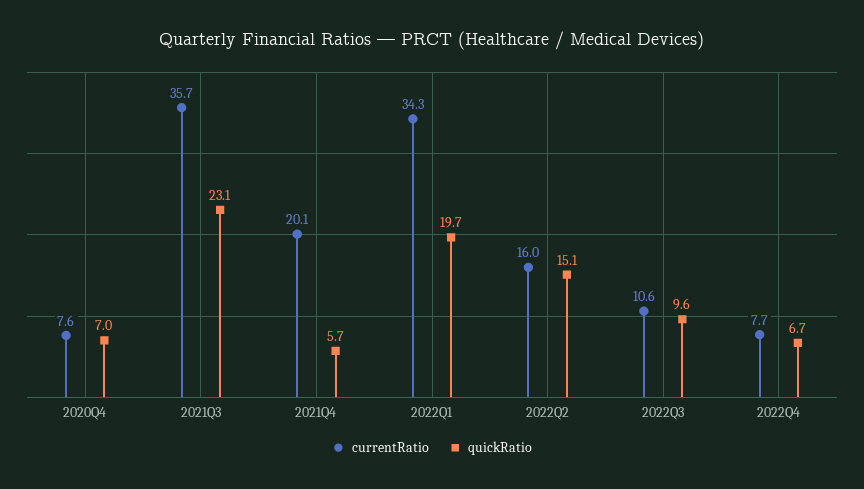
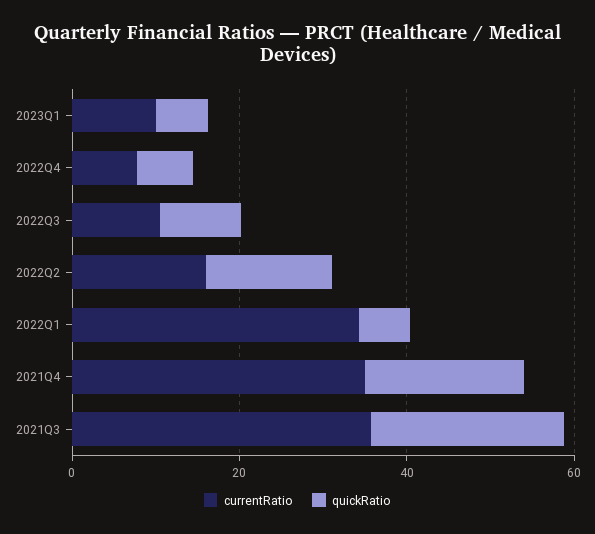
currentRatio, 2020Q4: 7.6 -> none
quickRatio, 2020Q4: 7 -> none
currentRatio, 2021Q4: 20.1 -> 35
quickRatio, 2021Q4: 5.7 -> 20
quickRatio, 2022Q1: 19.7 -> 5
currentRatio, 2023Q1: none -> 10
quickRatio, 2023Q1: none -> 5

